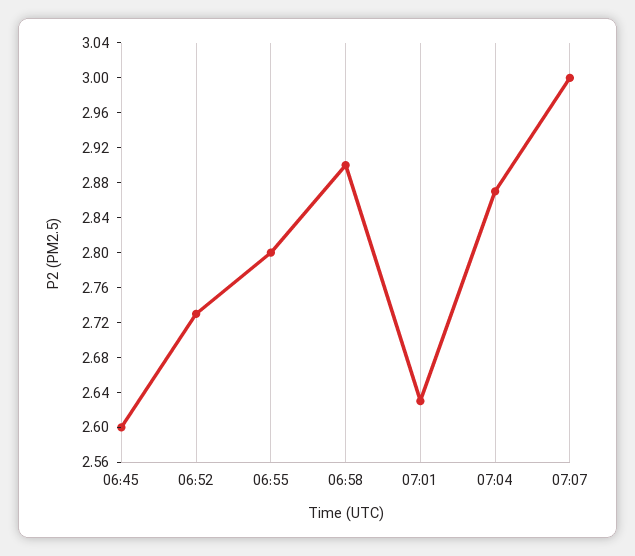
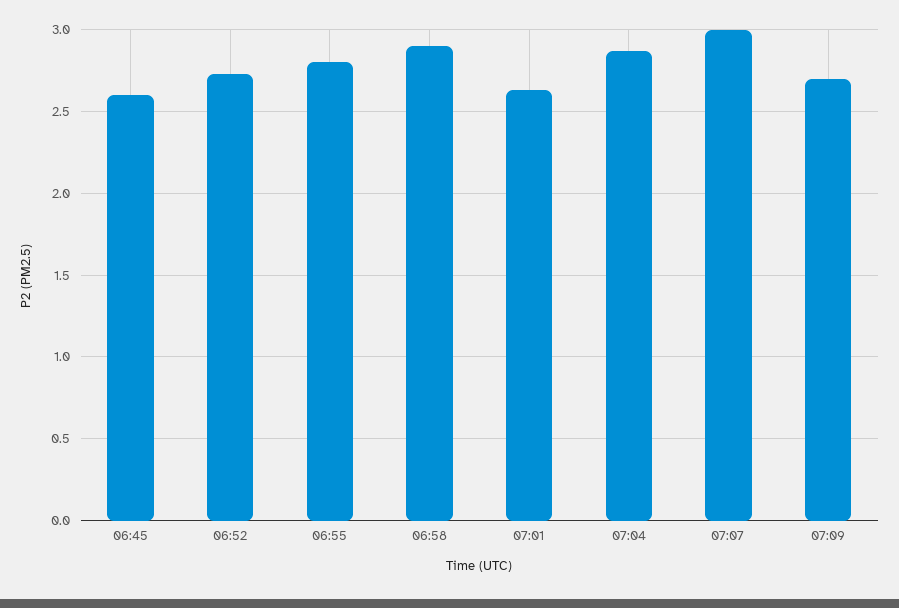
07:09: none -> 2.7

